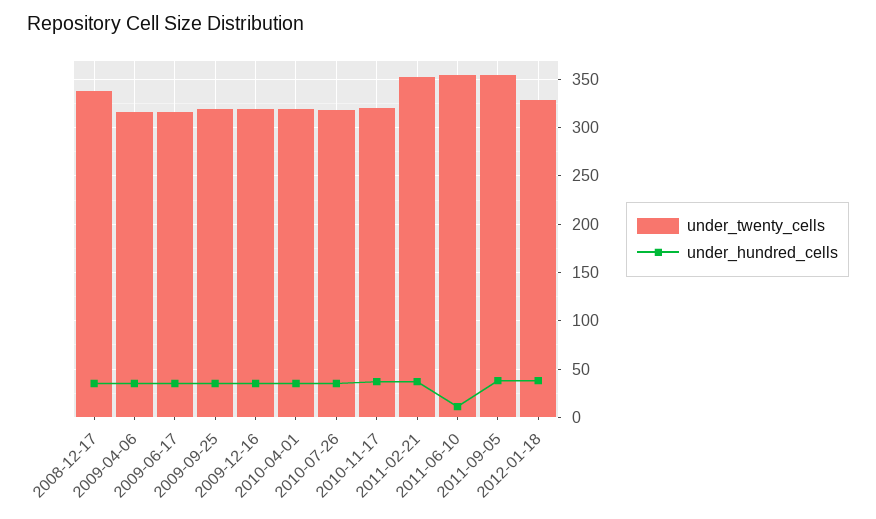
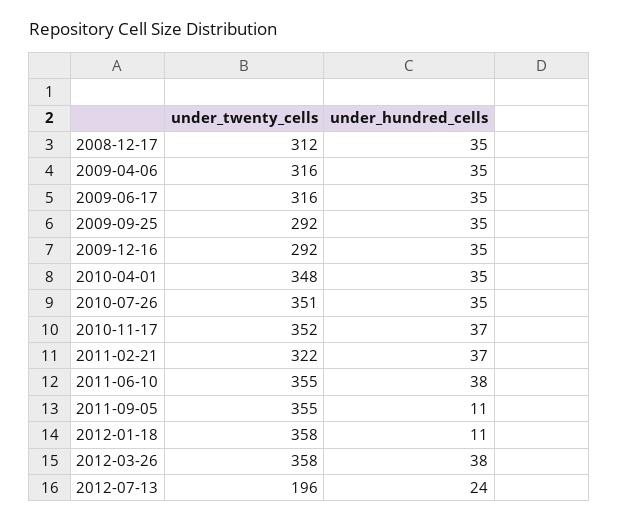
under_twenty_cells, 2008-12-17: 340 -> 312
under_twenty_cells, 2009-09-25: 320 -> 292
under_twenty_cells, 2009-12-16: 320 -> 292
under_twenty_cells, 2010-04-01: 320 -> 348
under_twenty_cells, 2010-07-26: 320 -> 351
under_twenty_cells, 2010-11-17: 320 -> 352
under_twenty_cells, 2011-02-21: 350 -> 322
under_hundred_cells, 2011-06-10: 10 -> 38
under_hundred_cells, 2011-09-05: 40 -> 11
under_twenty_cells, 2012-01-18: 330 -> 358
under_hundred_cells, 2012-01-18: 40 -> 11
under_twenty_cells, 2012-03-26: none -> 358
under_hundred_cells, 2012-03-26: none -> 38
under_twenty_cells, 2012-07-13: none -> 196
under_hundred_cells, 2012-07-13: none -> 24

